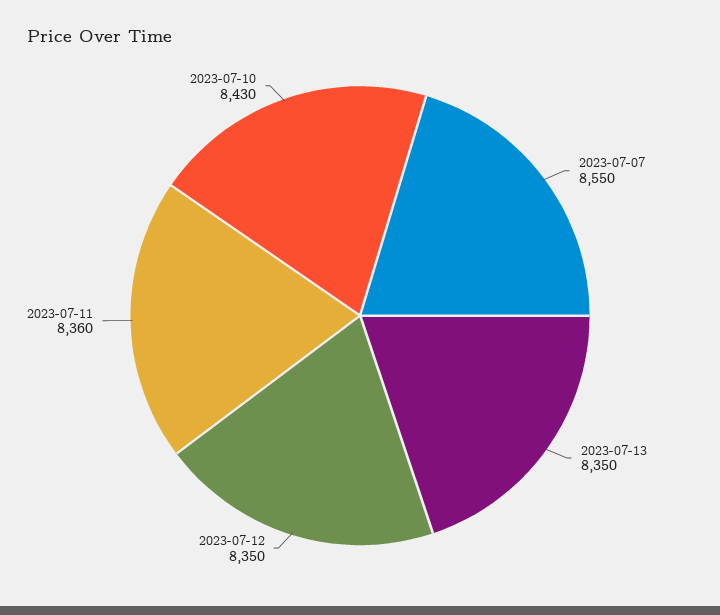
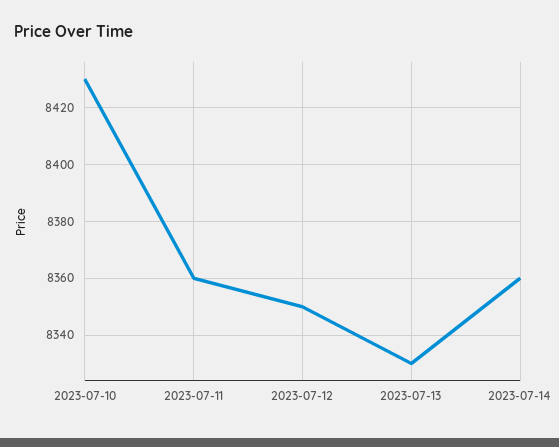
2023-07-07: 8550 -> none
2023-07-13: 8350 -> 8330
2023-07-14: none -> 8360

